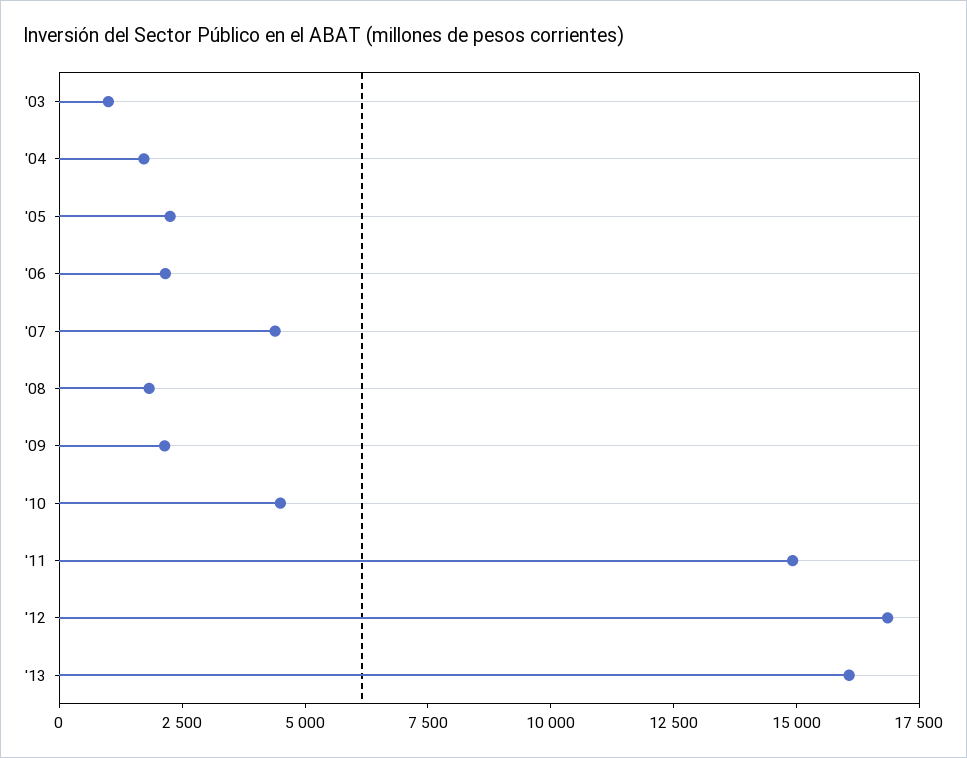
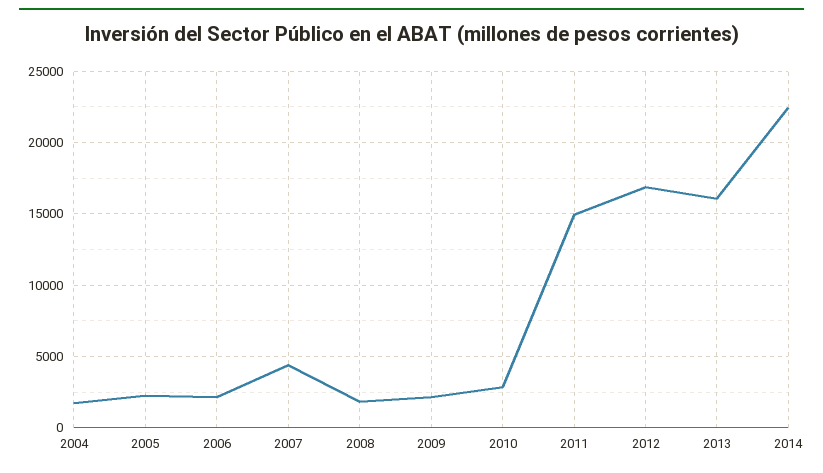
'03: 1000 -> none
'10: 4500 -> 3000
2014: none -> 22500

